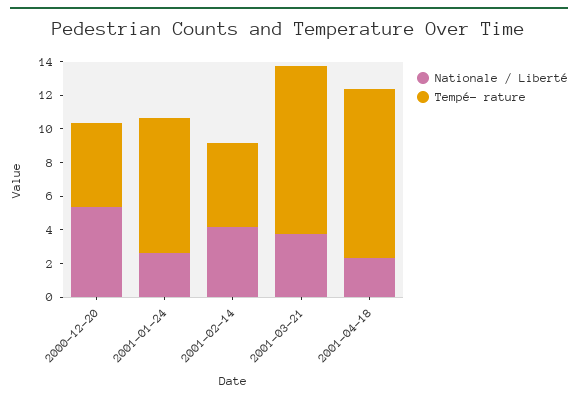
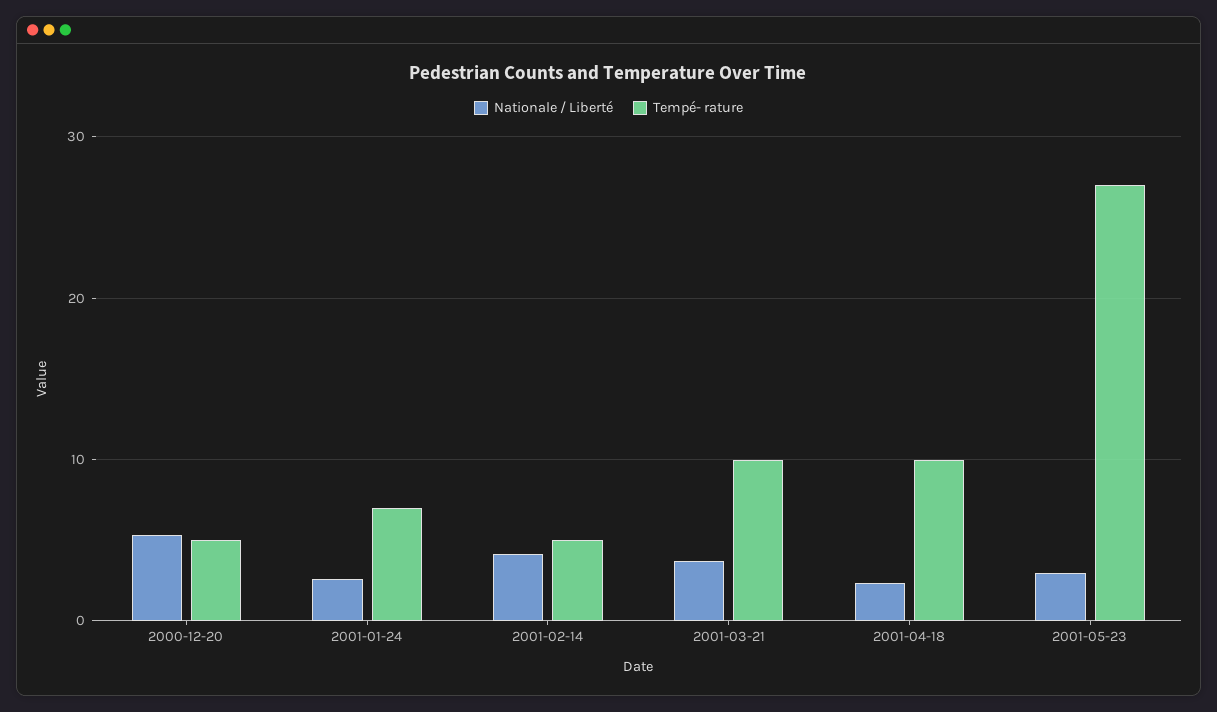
Tempé- rature, 2001-01-24: 8 -> 7
Nationale / Liberté, 2001-05-23: none -> 3
Tempé- rature, 2001-05-23: none -> 27

